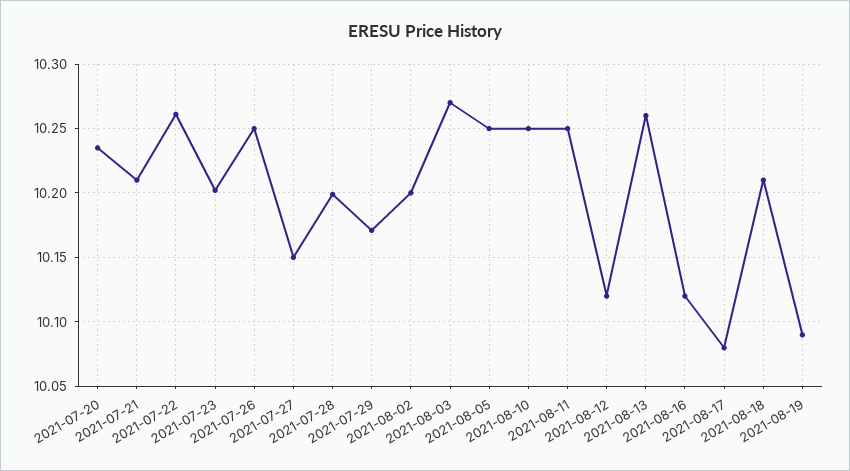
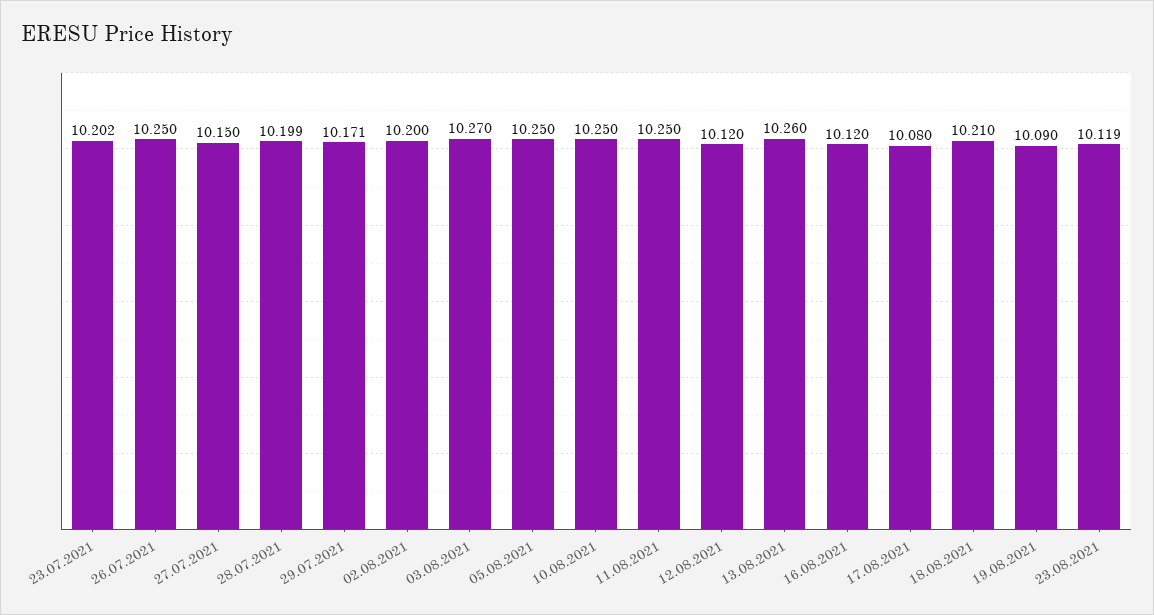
2021-07-20: 10.235 -> none
2021-07-21: 10.21 -> none
2021-07-22: 10.26 -> none
23.08.2021: none -> 10.119

